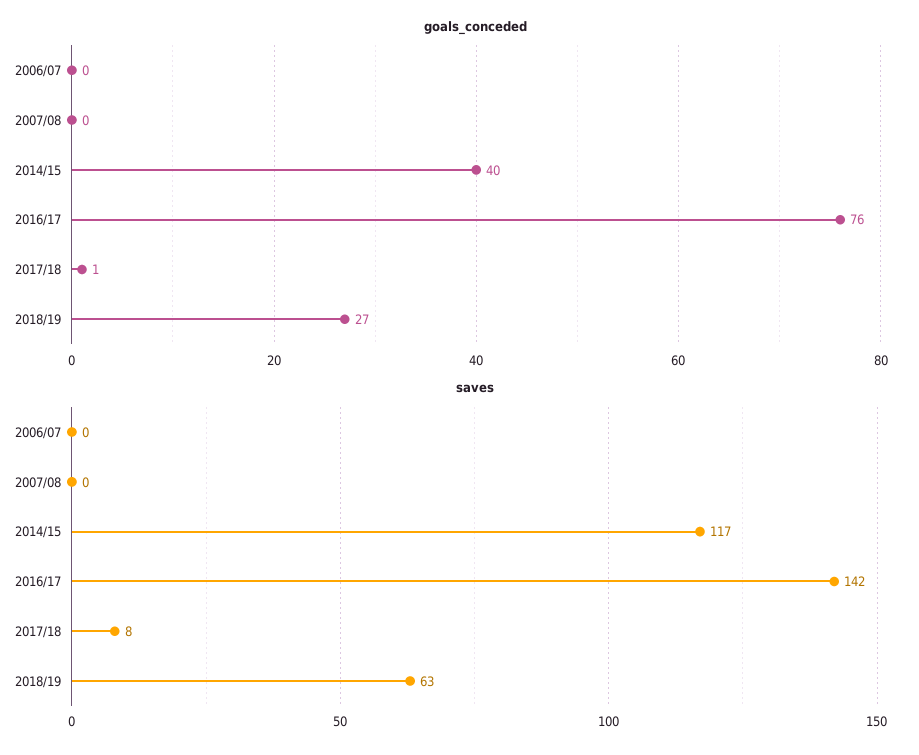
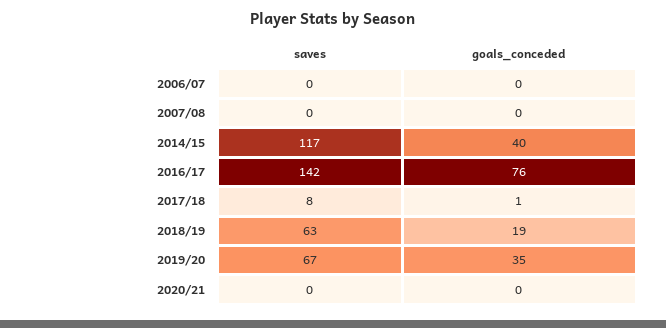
goals_conceded, 2018/19: 27 -> 19
saves, 2019/20: none -> 67
goals_conceded, 2019/20: none -> 35
saves, 2020/21: none -> 0
goals_conceded, 2020/21: none -> 0

